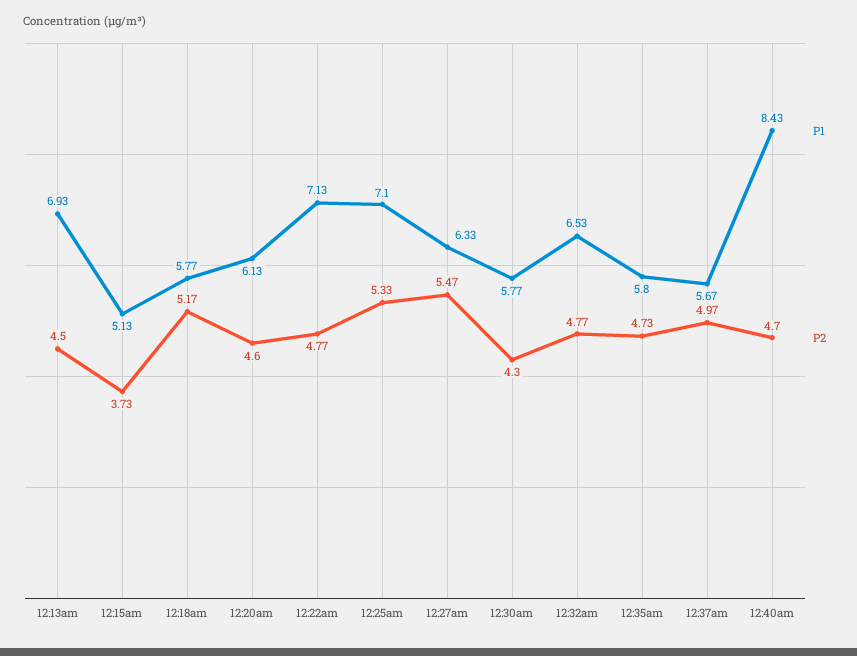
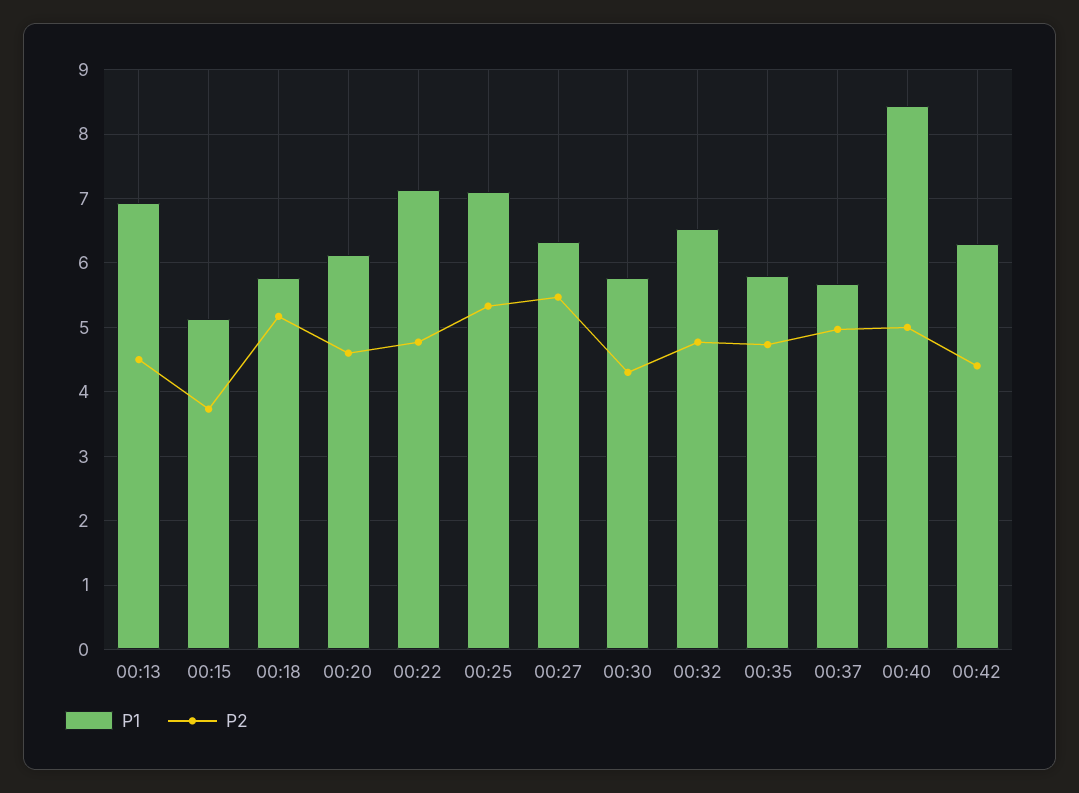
P2, 12:40am: 4.7 -> 5
P1, 00:42: none -> 6.3
P2, 00:42: none -> 4.4

